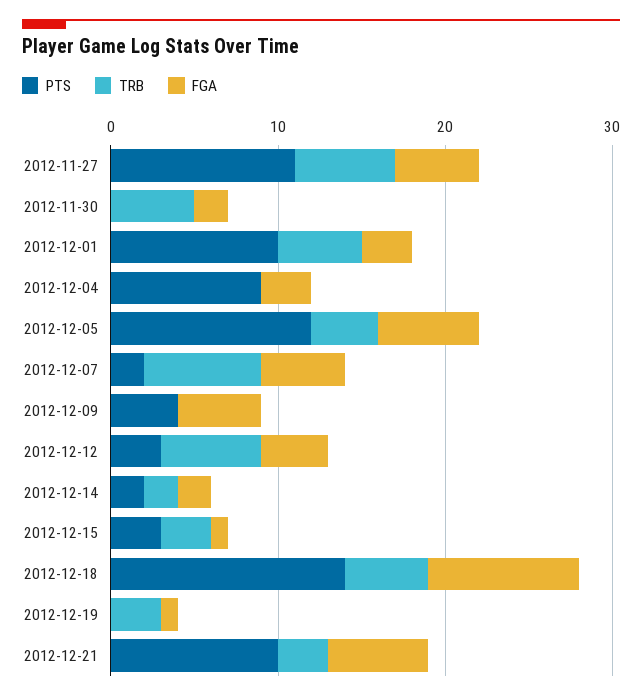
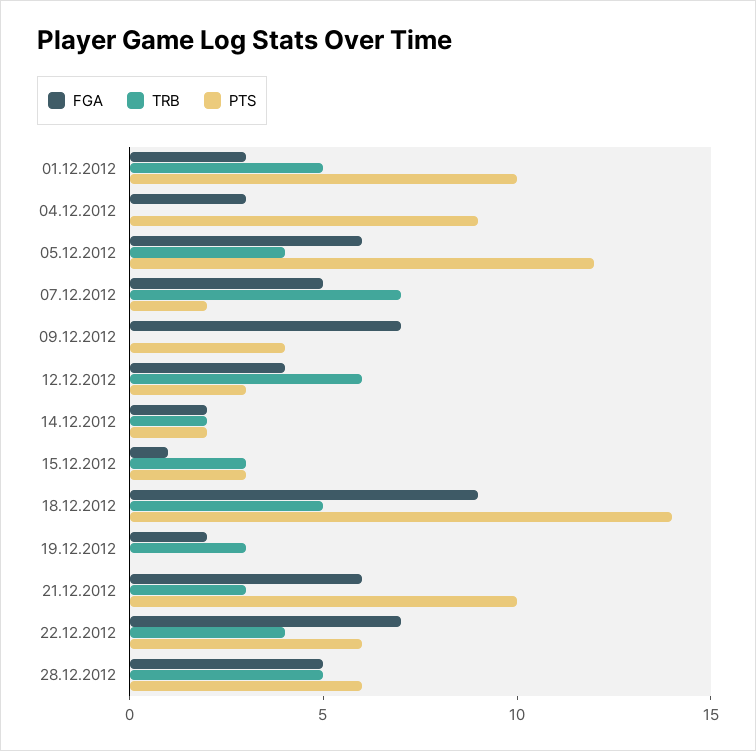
PTS, 2012-11-27: 11 -> none
TRB, 2012-11-27: 6 -> none
FGA, 2012-11-27: 5 -> none
PTS, 2012-11-30: 0 -> none
TRB, 2012-11-30: 5 -> none
FGA, 2012-11-30: 2 -> none
FGA, 2012-12-09: 5 -> 7
FGA, 2012-12-19: 1 -> 2
FGA, 22.12.2012: none -> 7
TRB, 22.12.2012: none -> 4
PTS, 22.12.2012: none -> 6
FGA, 28.12.2012: none -> 5
TRB, 28.12.2012: none -> 5
PTS, 28.12.2012: none -> 6

